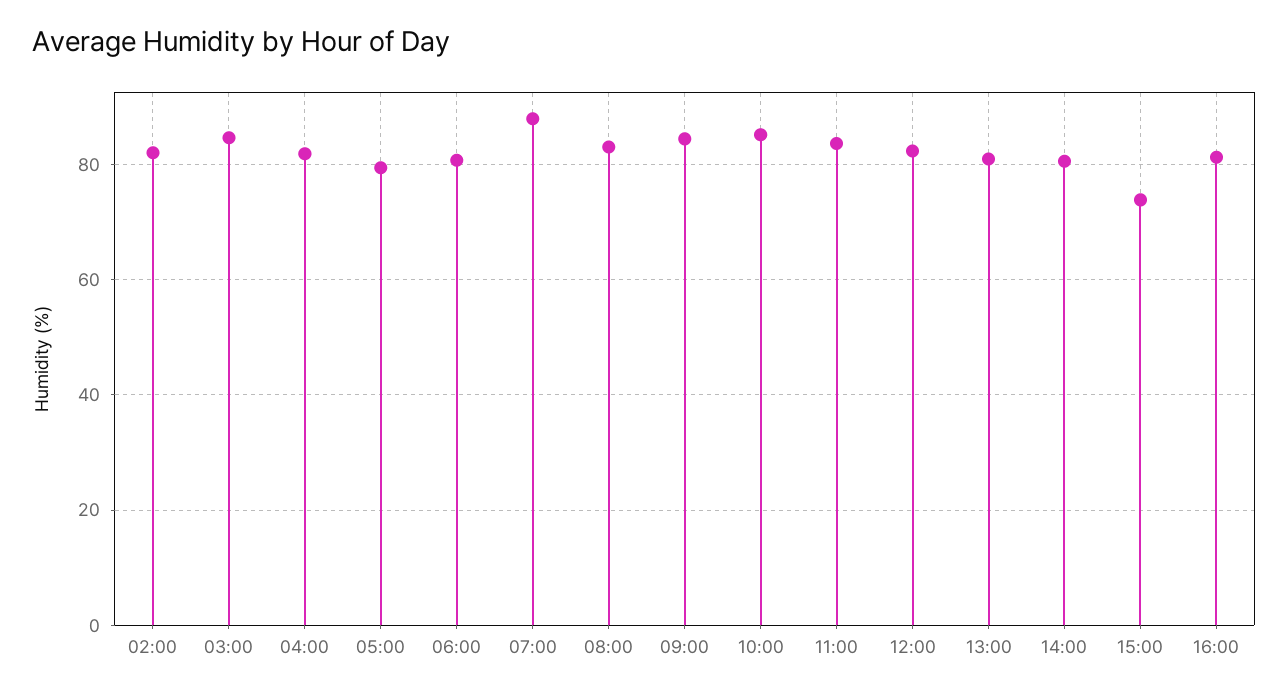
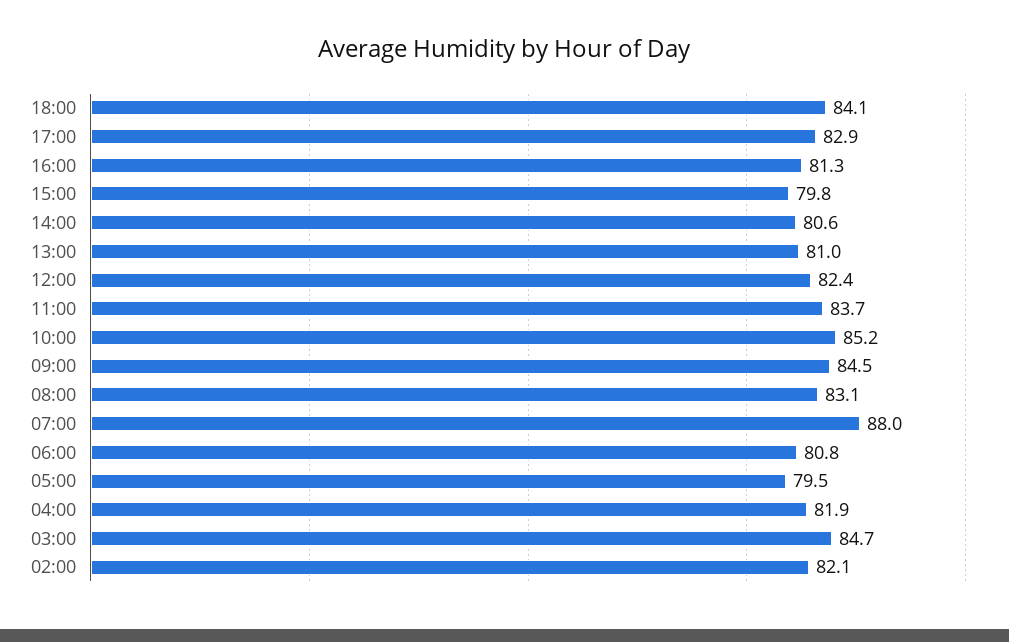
15:00: 74 -> 79.8
18:00: none -> 84.1
17:00: none -> 82.9

